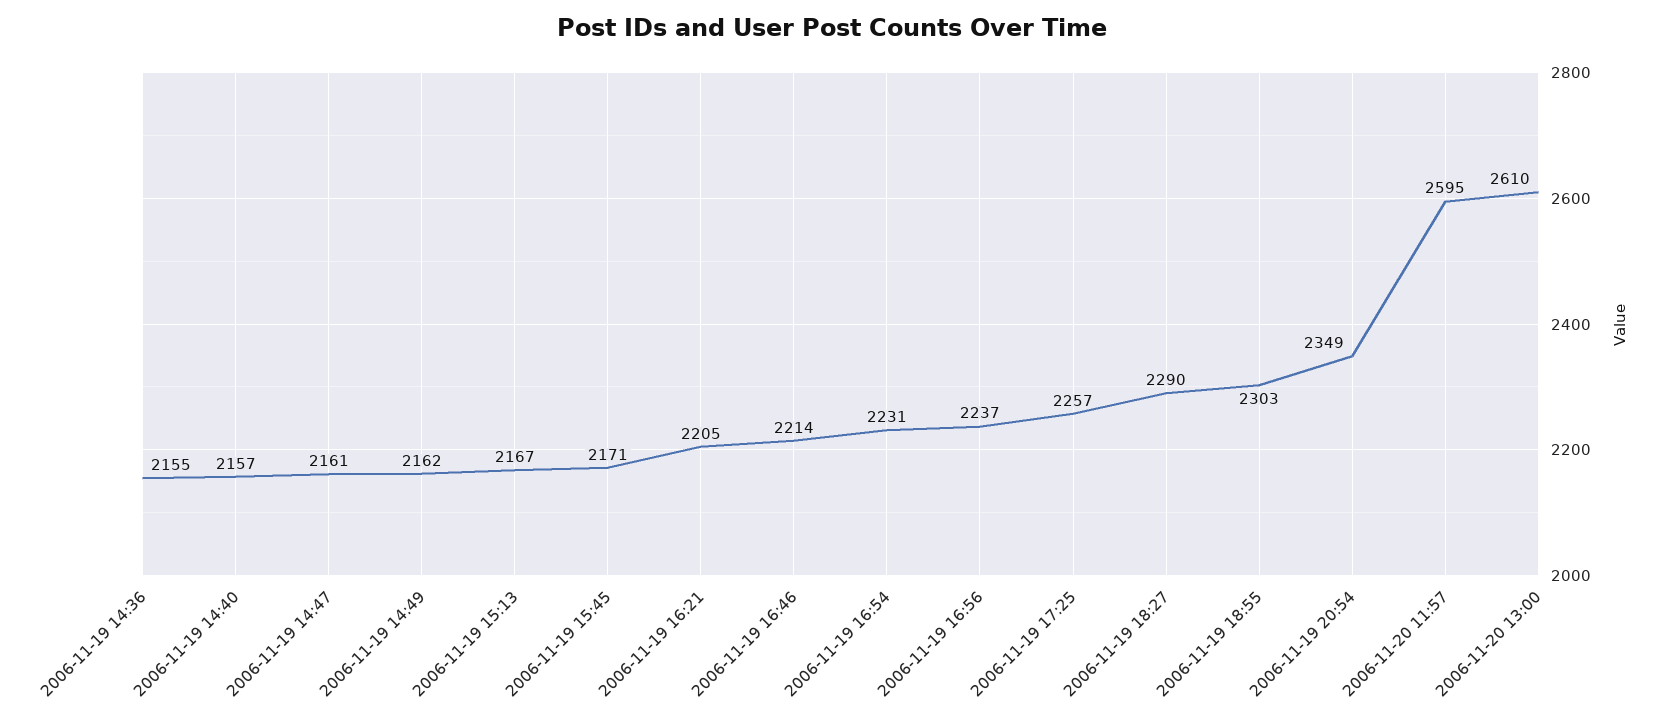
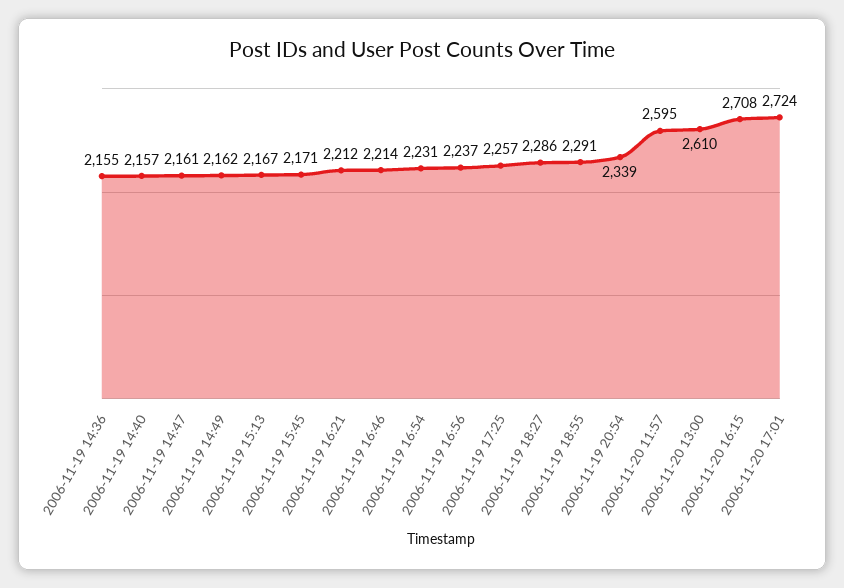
2006-11-19 16:21: 2205 -> 2212
2006-11-19 18:27: 2290 -> 2286
2006-11-19 18:55: 2303 -> 2291
2006-11-19 20:54: 2349 -> 2339
2006-11-20 16:15: none -> 2708
2006-11-20 17:01: none -> 2724

